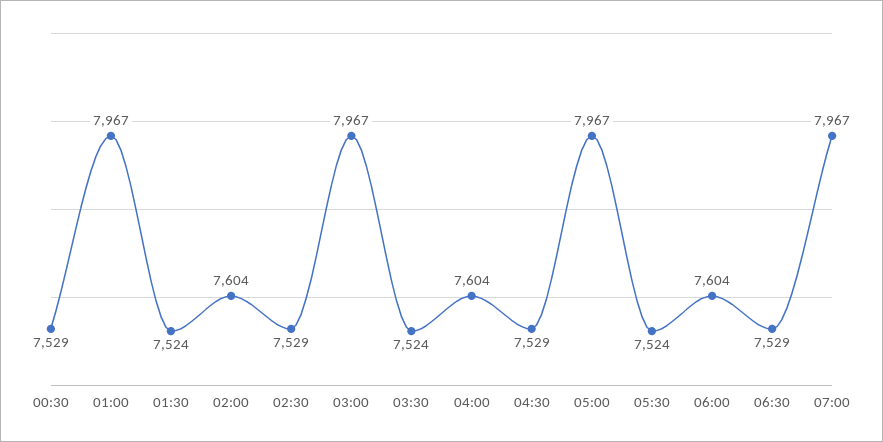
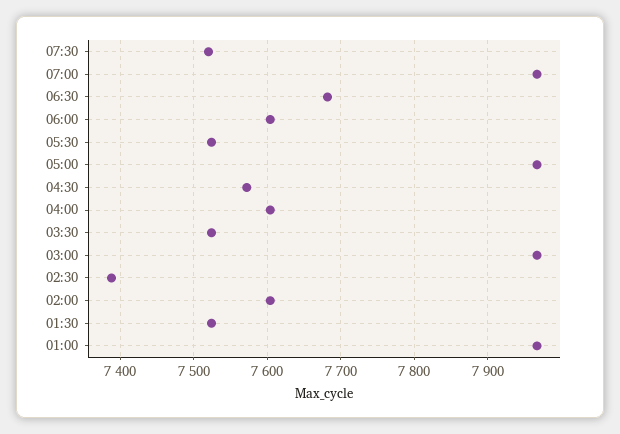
00:30: 7529 -> none
02:30: 7529 -> 7390
04:30: 7529 -> 7570
06:30: 7529 -> 7680
07:30: none -> 7520

